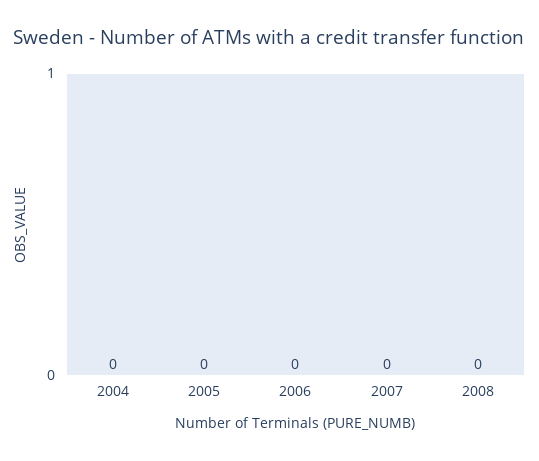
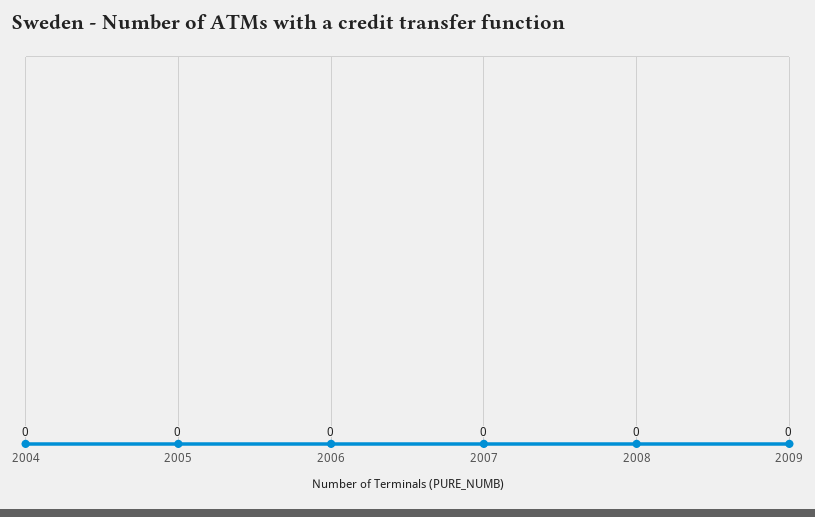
2009: none -> 0

